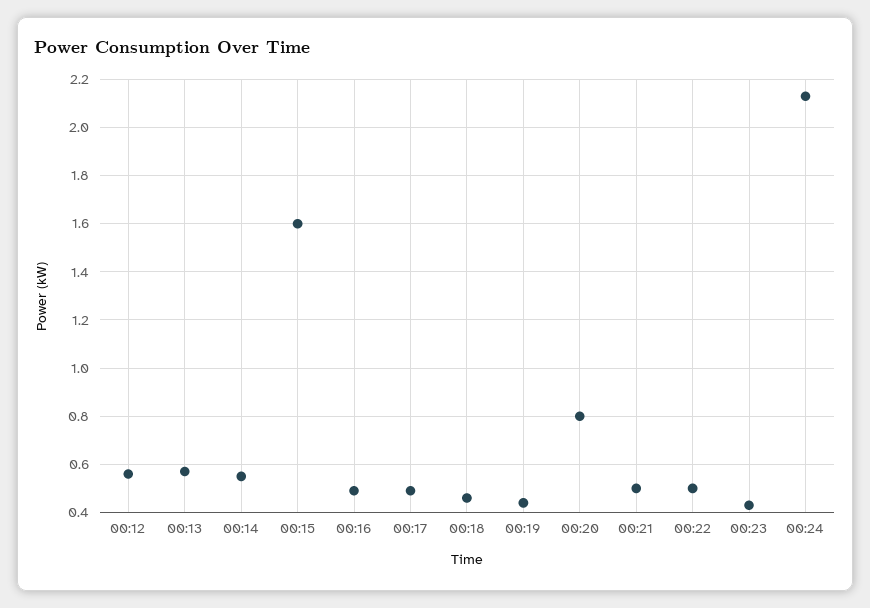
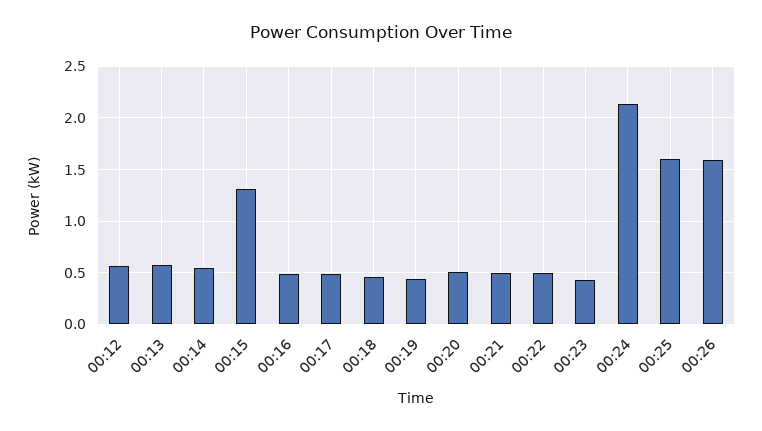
00:15: 1.6 -> 1.3
00:20: 0.8 -> 0.5
00:25: none -> 1.6
00:26: none -> 1.6

